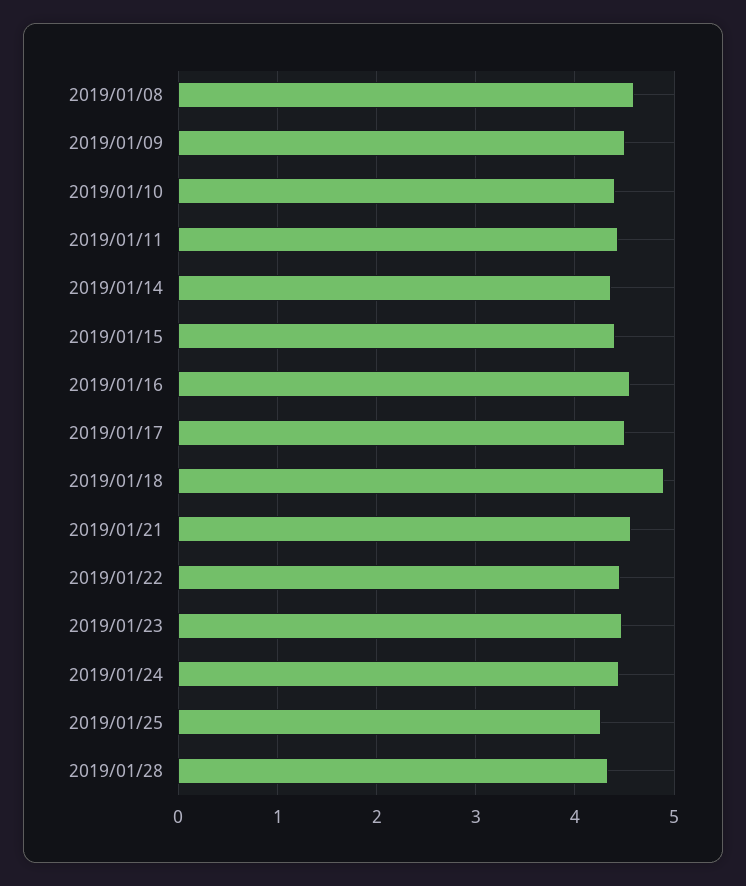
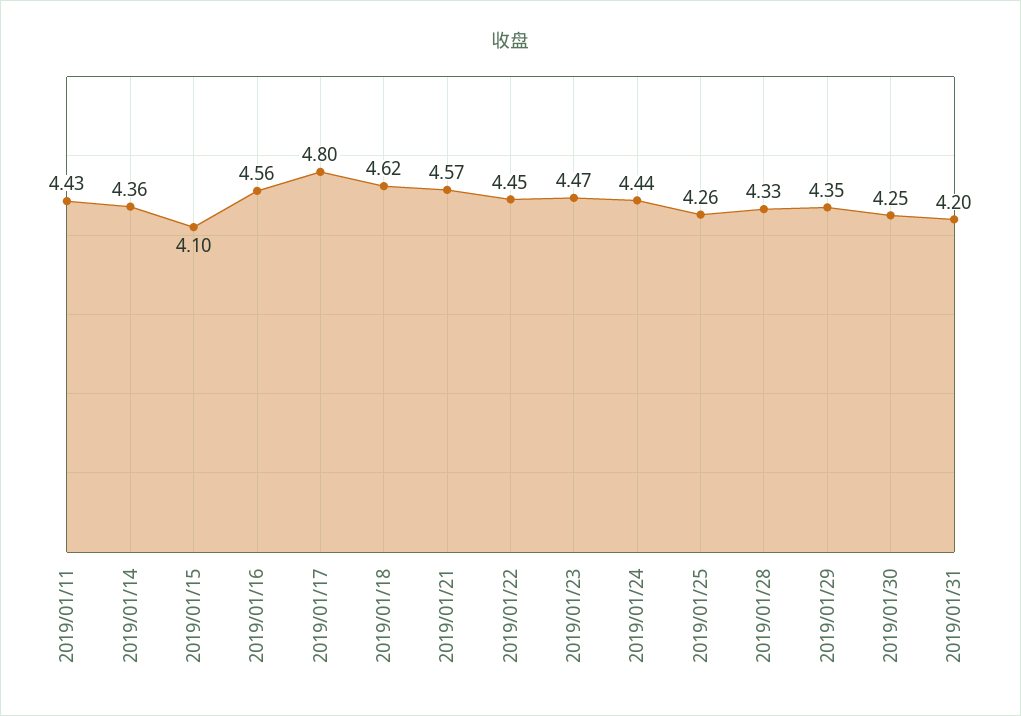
2019/01/08: 4.6 -> none
2019/01/09: 4.5 -> none
2019/01/10: 4.4 -> none
2019/01/15: 4.4 -> 4.1
2019/01/17: 4.5 -> 4.8
2019/01/18: 4.9 -> 4.62
2019/01/29: none -> 4.35
2019/01/30: none -> 4.25
2019/01/31: none -> 4.2

